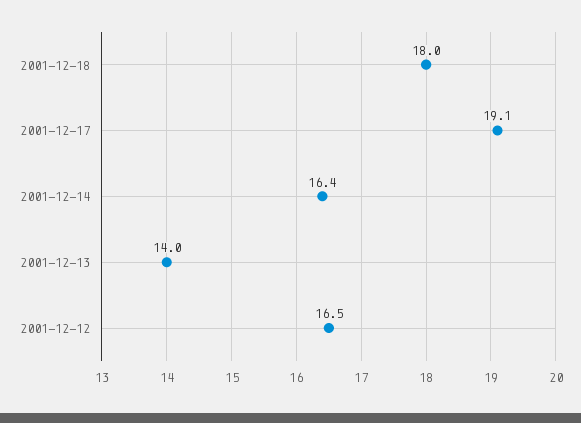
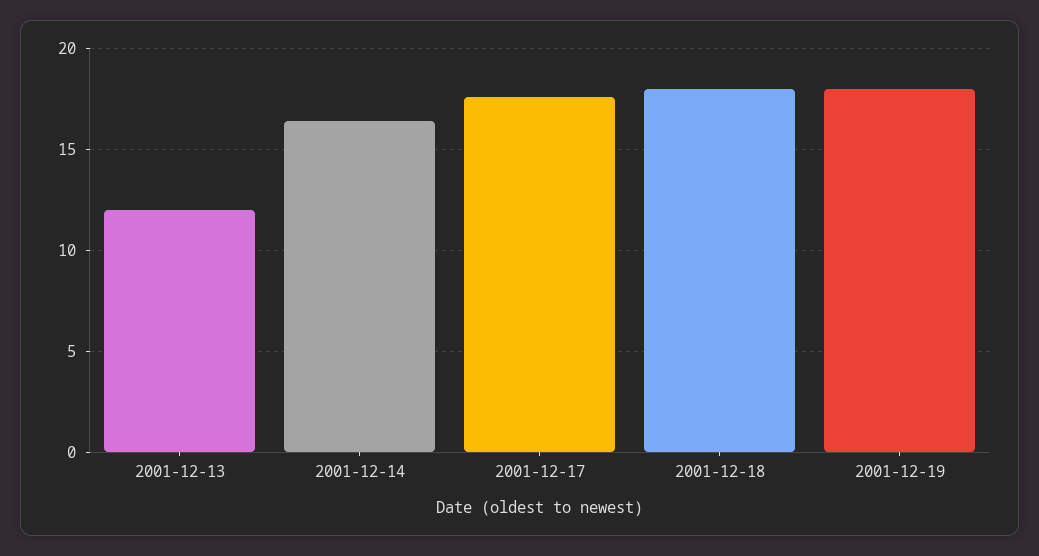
2001-12-17: 19.1 -> 17.5
2001-12-13: 14 -> 12
2001-12-12: 16.5 -> none
2001-12-19: none -> 18

